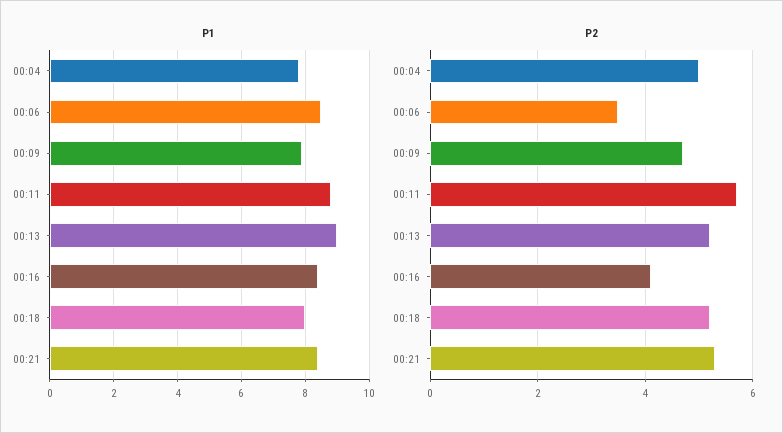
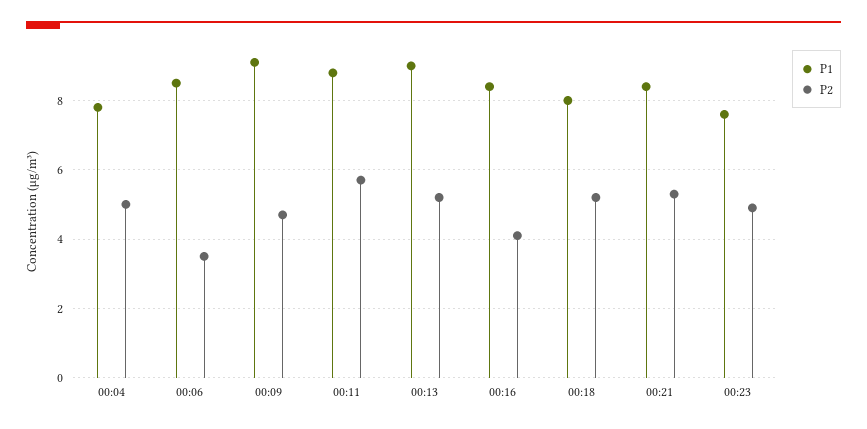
P1, 00:09: 8 -> 9
P1, 00:23: none -> 7.5
P2, 00:23: none -> 5

